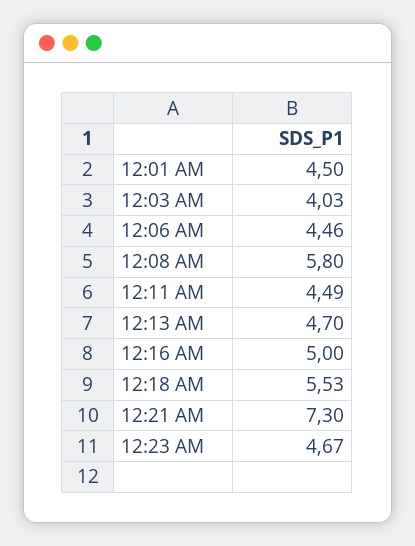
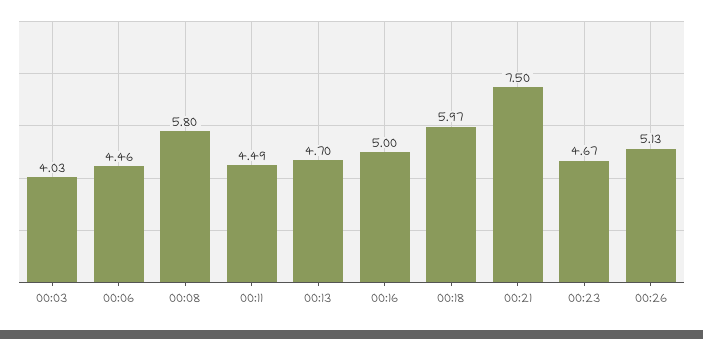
12:01 AM: 4.5 -> none
12:18 AM: 5.53 -> 5.97
12:21 AM: 7.3 -> 7.5
00:26: none -> 5.13

